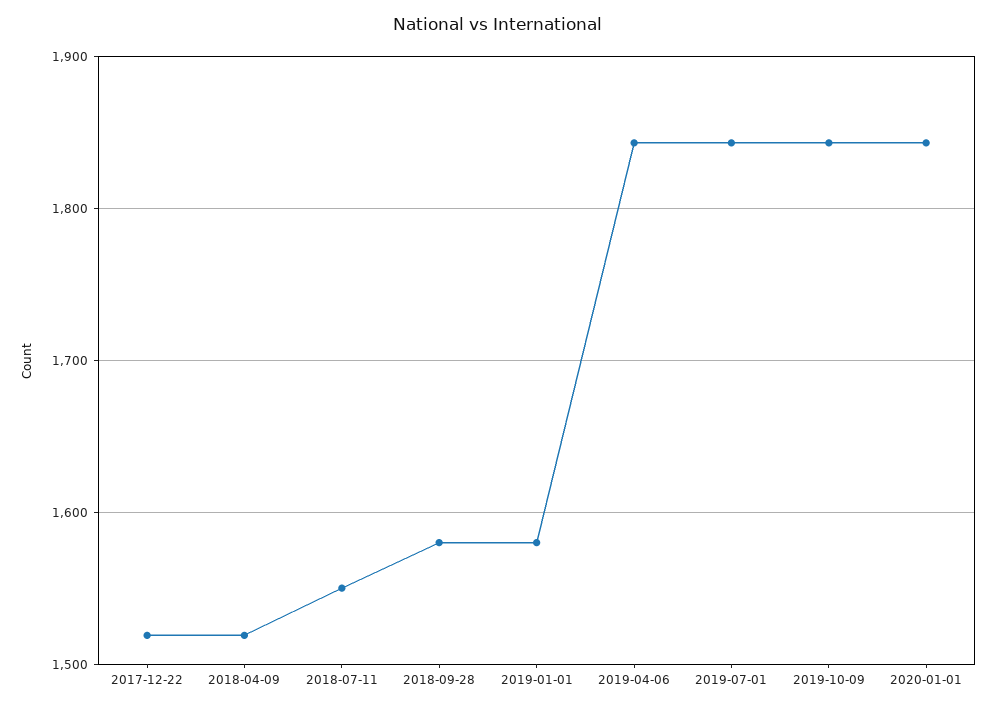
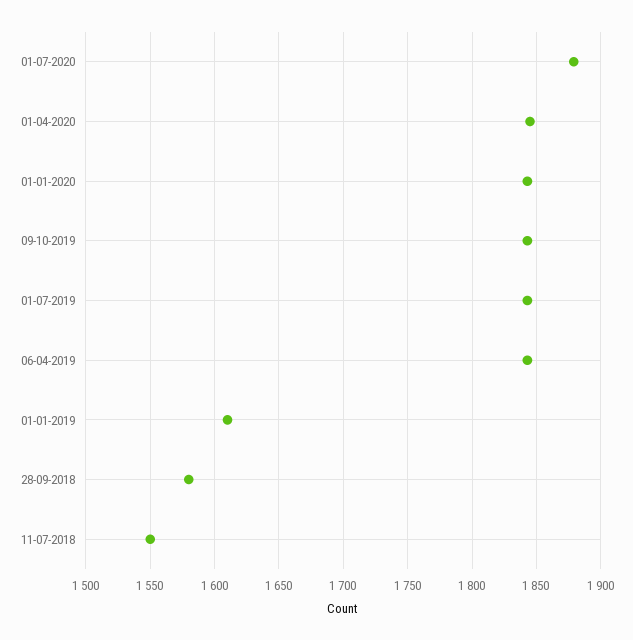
2017-12-22: 1520 -> none
2018-04-09: 1520 -> none
2019-01-01: 1580 -> 1610
01-07-2020: none -> 1880
01-04-2020: none -> 1845

